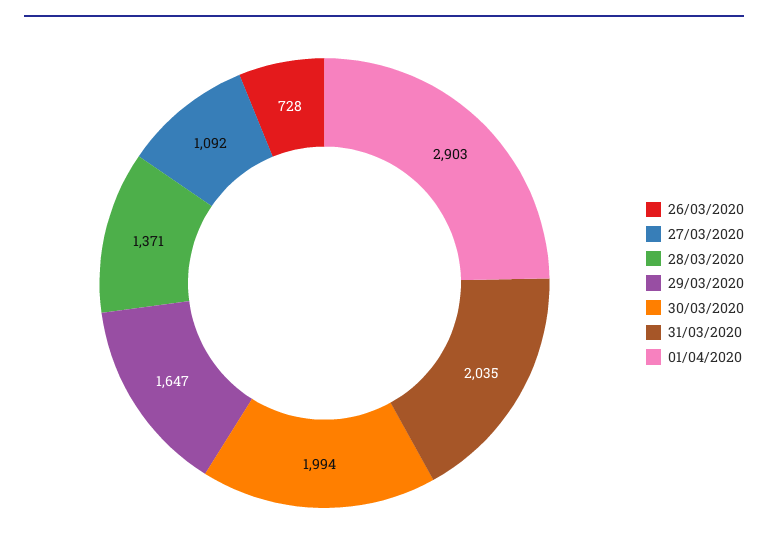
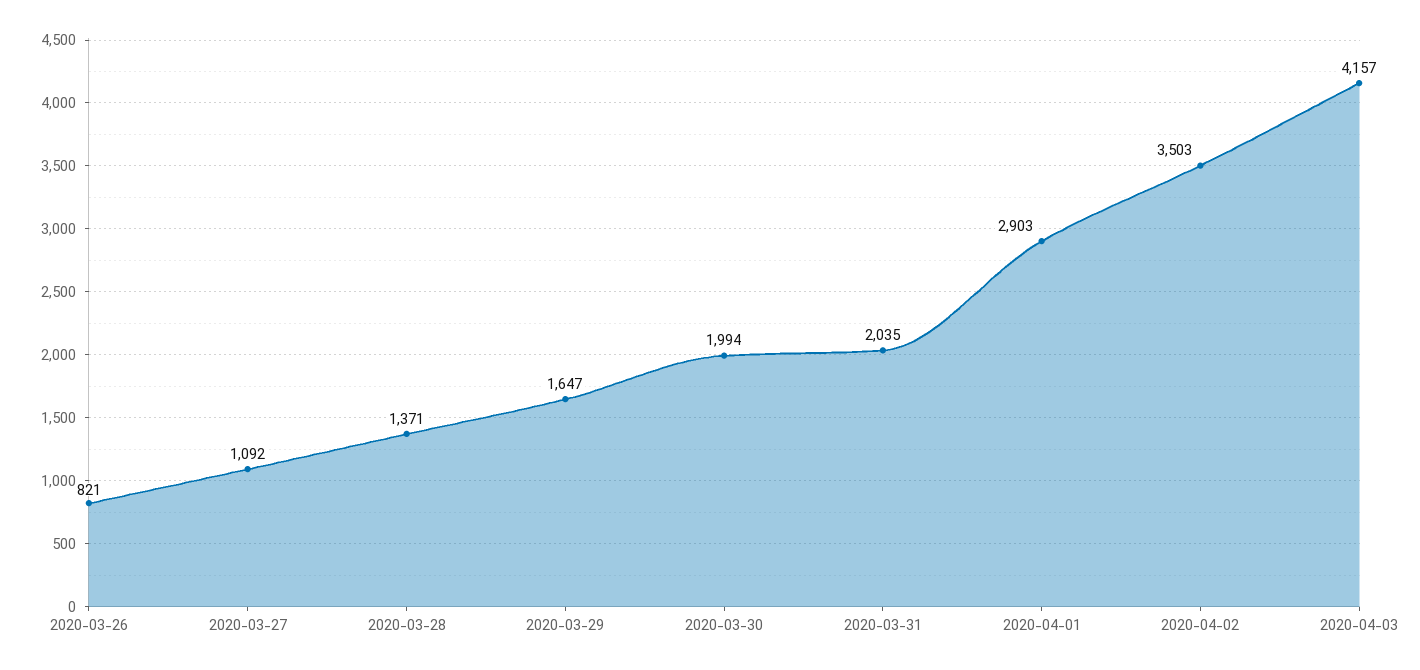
26/03/2020: 728 -> 821
2020-04-02: none -> 3503
2020-04-03: none -> 4157

